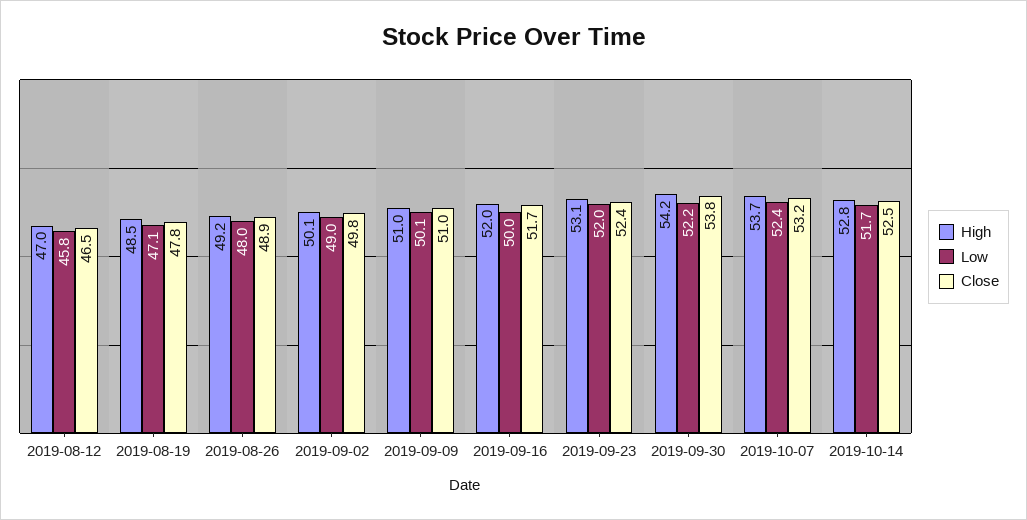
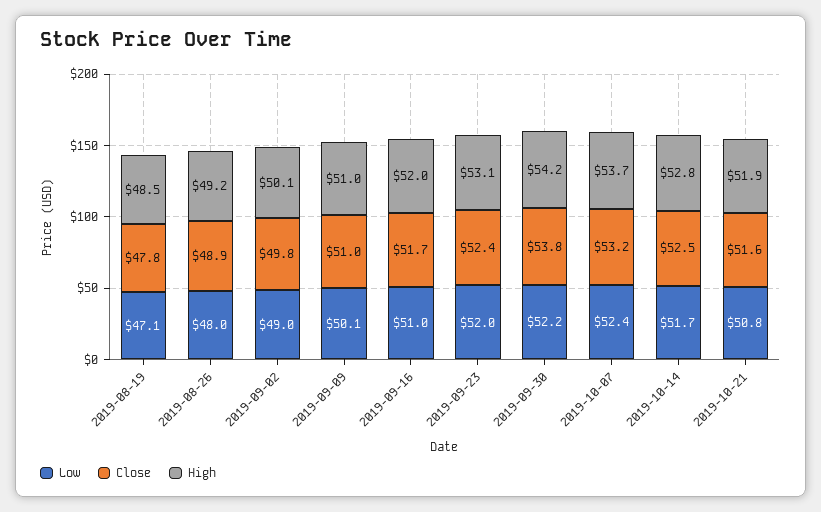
High, 2019-08-12: 47 -> none
Low, 2019-08-12: 45.8 -> none
Close, 2019-08-12: 46.5 -> none
Low, 2019-09-16: 50 -> 51
Low, 2019-10-21: none -> 50.8
Close, 2019-10-21: none -> 51.6
High, 2019-10-21: none -> 51.9

